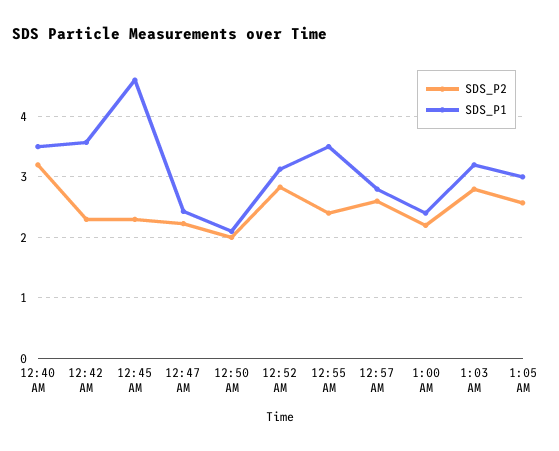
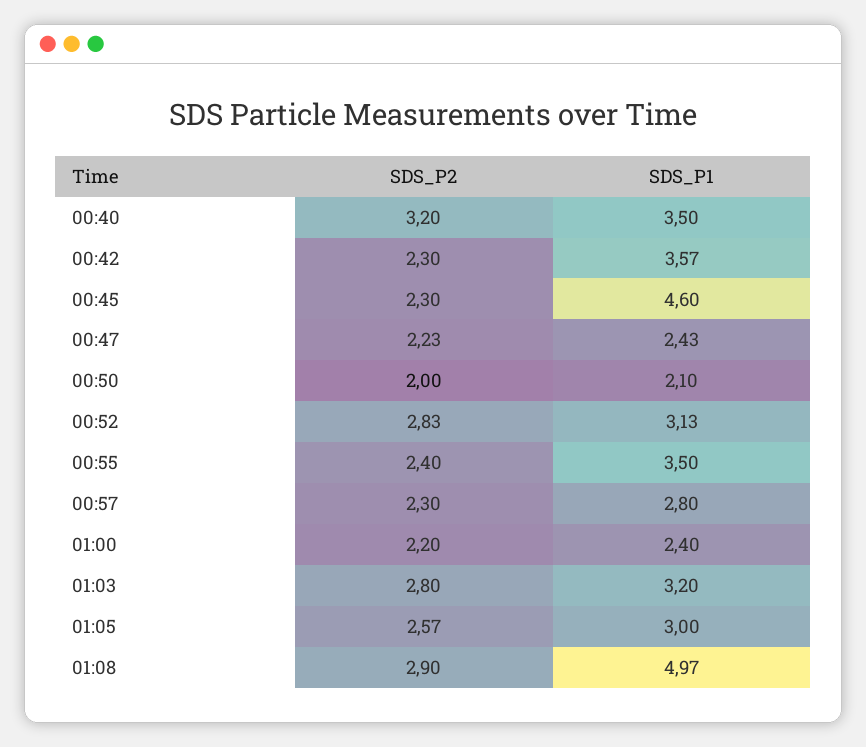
SDS_P2, 12:57 AM: 2.6 -> 2.3
SDS_P2, 01:08: none -> 2.9
SDS_P1, 01:08: none -> 4.97

